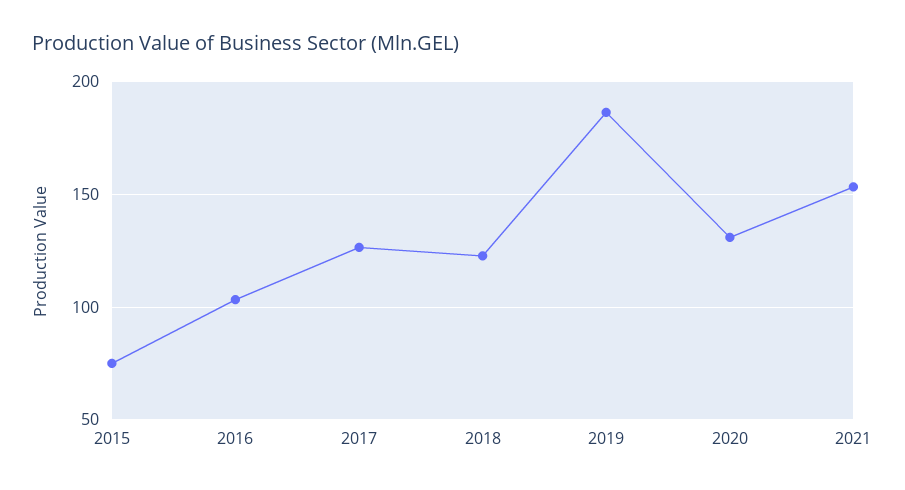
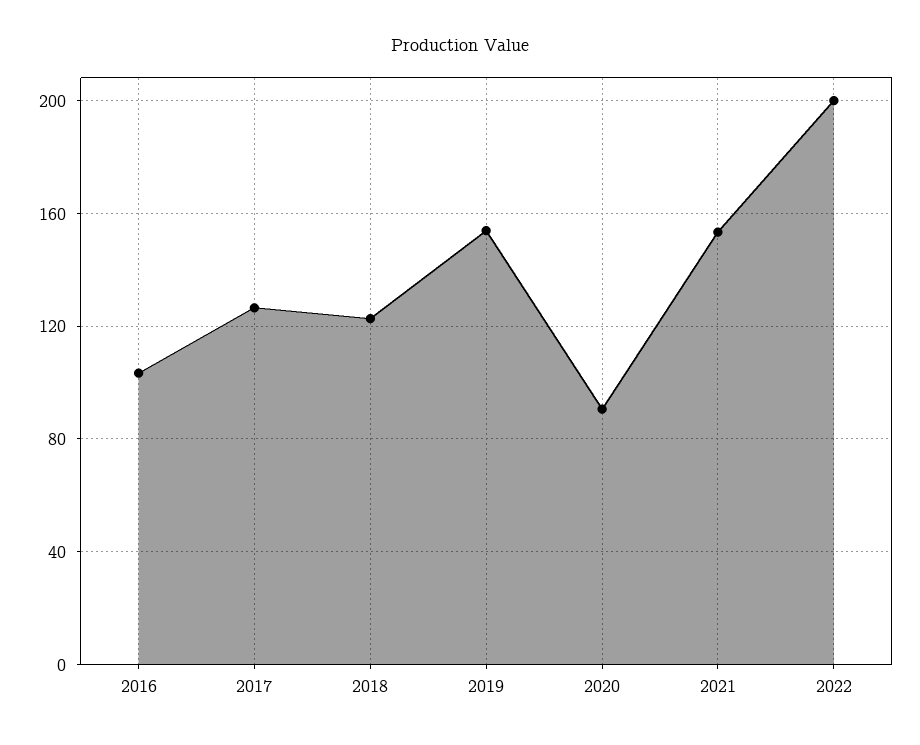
2015: 75 -> none
2019: 185 -> 155
2020: 130 -> 90
2022: none -> 200

